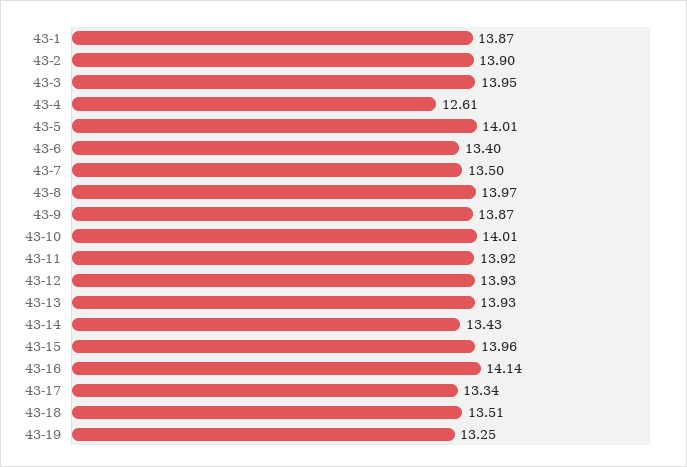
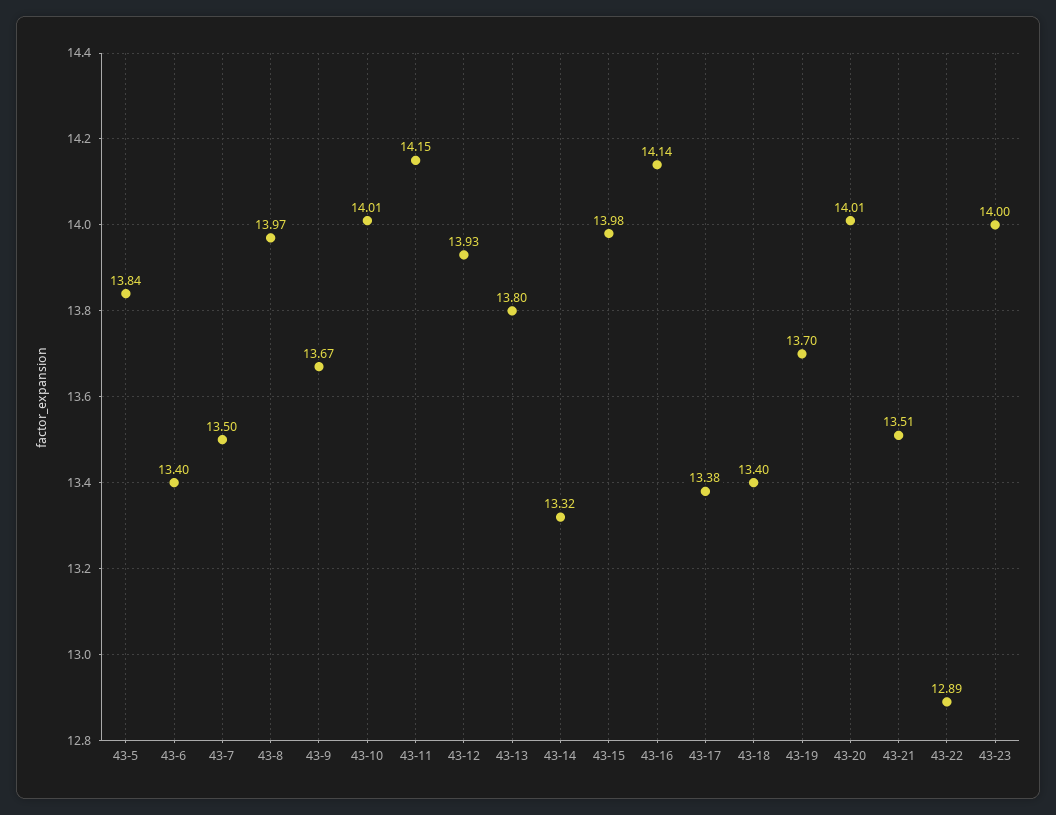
43-1: 13.87 -> none
43-2: 13.9 -> none
43-3: 13.95 -> none
43-4: 12.61 -> none
43-5: 14.01 -> 13.84
43-9: 13.87 -> 13.67
43-11: 13.92 -> 14.15
43-13: 13.93 -> 13.8
43-14: 13.43 -> 13.32
43-15: 13.96 -> 13.98
43-17: 13.34 -> 13.38
43-18: 13.51 -> 13.4
43-19: 13.25 -> 13.7
43-20: none -> 14.01
43-21: none -> 13.51
43-22: none -> 12.89
43-23: none -> 14

